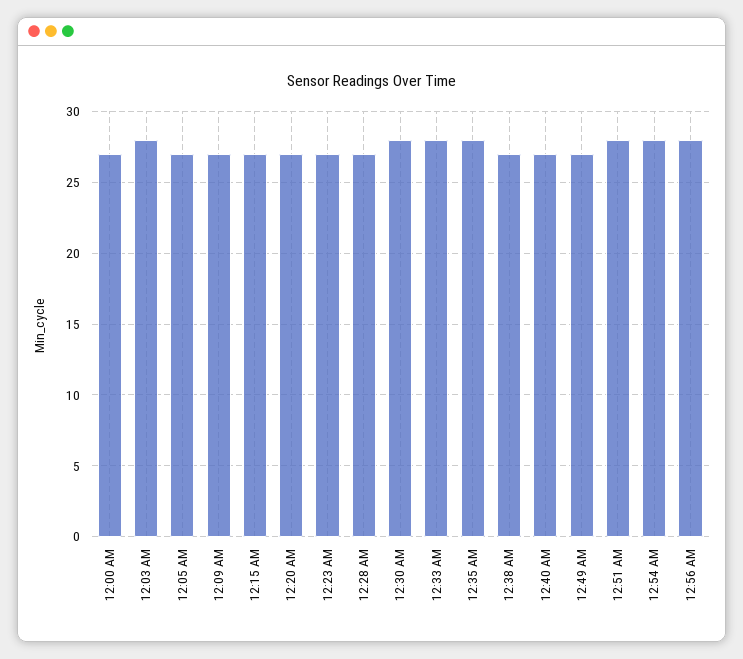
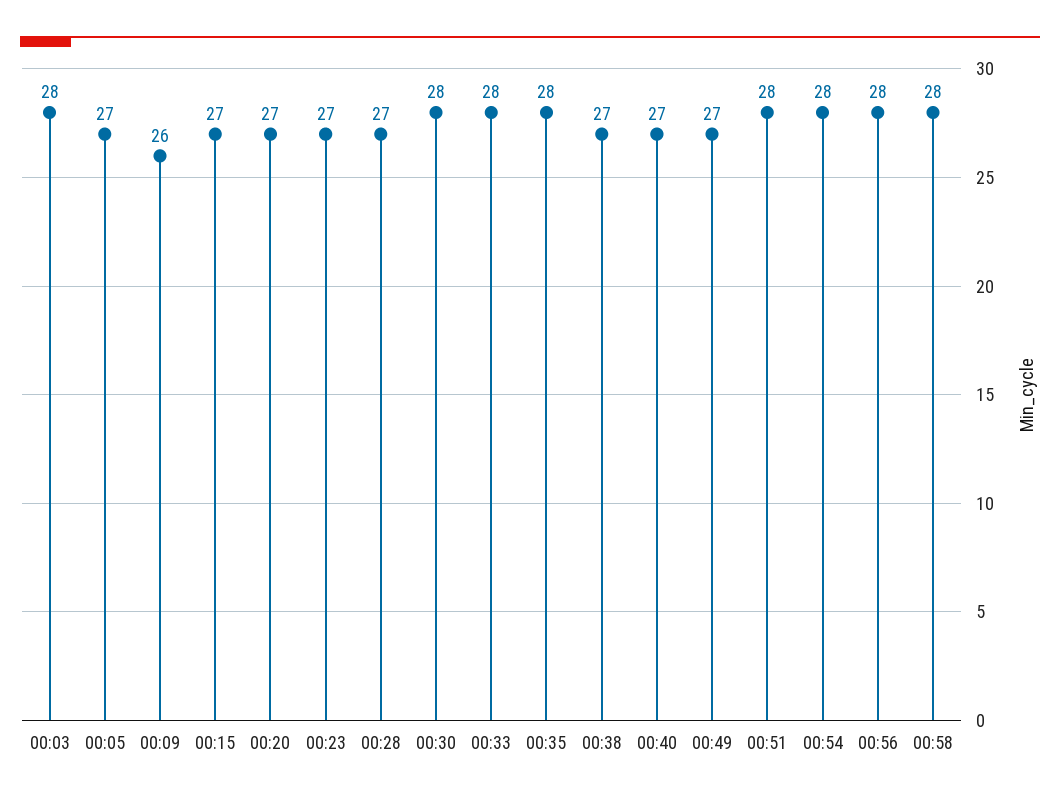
12:00 AM: 27 -> none
12:09 AM: 27 -> 26
00:58: none -> 28

